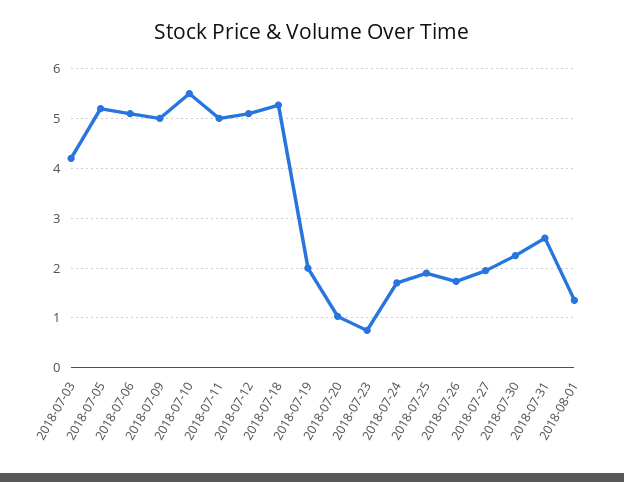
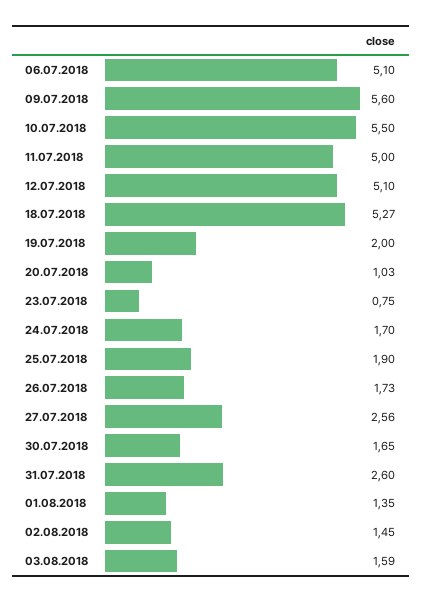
2018-07-03: 4.2 -> none
2018-07-05: 5.2 -> none
2018-07-09: 5 -> 5.6
2018-07-27: 2 -> 2.56
2018-07-30: 2.2 -> 1.65
02.08.2018: none -> 1.45
03.08.2018: none -> 1.59

